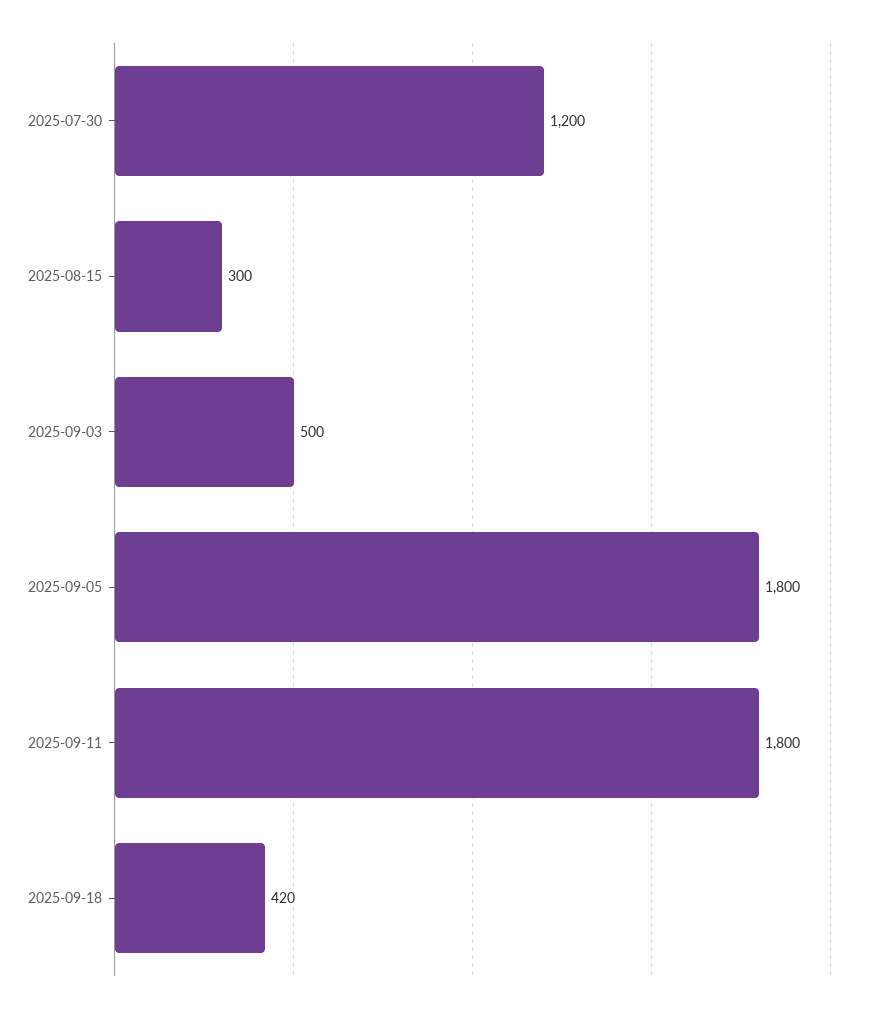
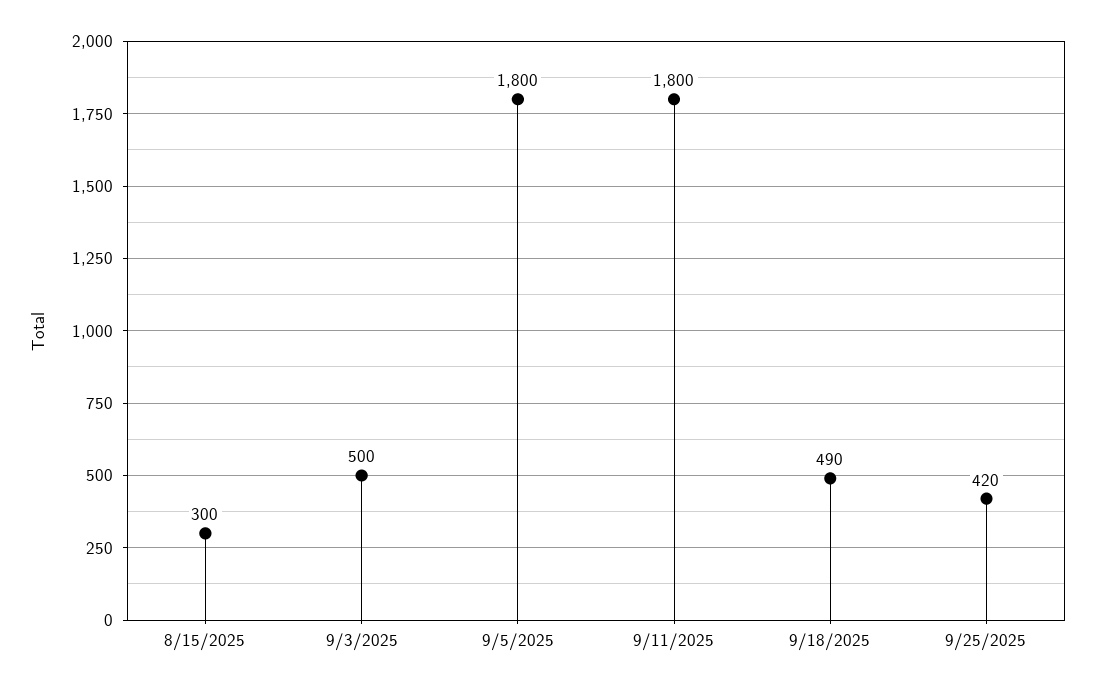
2025-07-30: 1200 -> none
2025-09-18: 420 -> 490
9/25/2025: none -> 420

